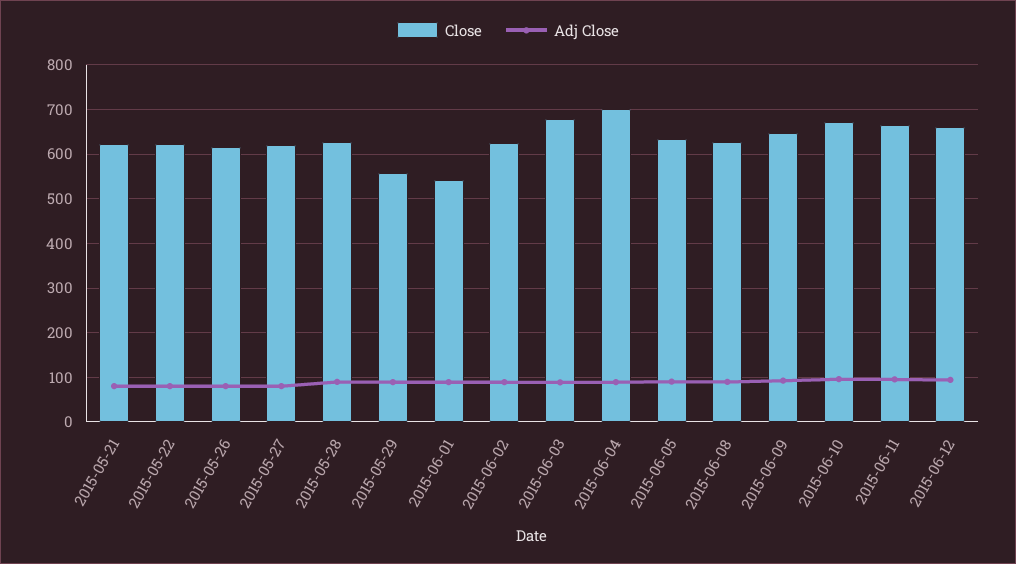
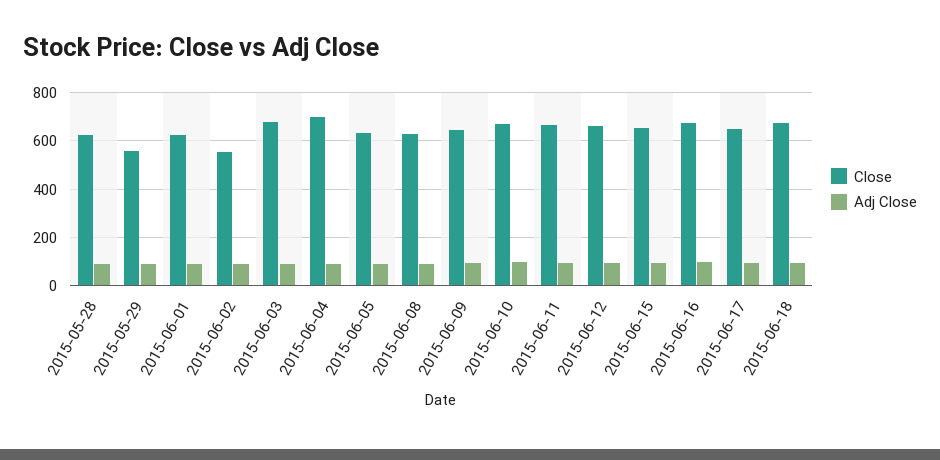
Close, 2015-05-21: 620 -> none
Adj Close, 2015-05-21: 80 -> none
Close, 2015-05-22: 620 -> none
Adj Close, 2015-05-22: 80 -> none
Close, 2015-05-26: 620 -> none
Adj Close, 2015-05-26: 80 -> none
Close, 2015-05-27: 620 -> none
Adj Close, 2015-05-27: 80 -> none
Close, 2015-06-01: 540 -> 625
Close, 2015-06-02: 620 -> 550
Close, 2015-06-15: none -> 650
Adj Close, 2015-06-15: none -> 100
Close, 2015-06-16: none -> 675
Adj Close, 2015-06-16: none -> 100
Close, 2015-06-17: none -> 650
Adj Close, 2015-06-17: none -> 100
Close, 2015-06-18: none -> 675
Adj Close, 2015-06-18: none -> 100

